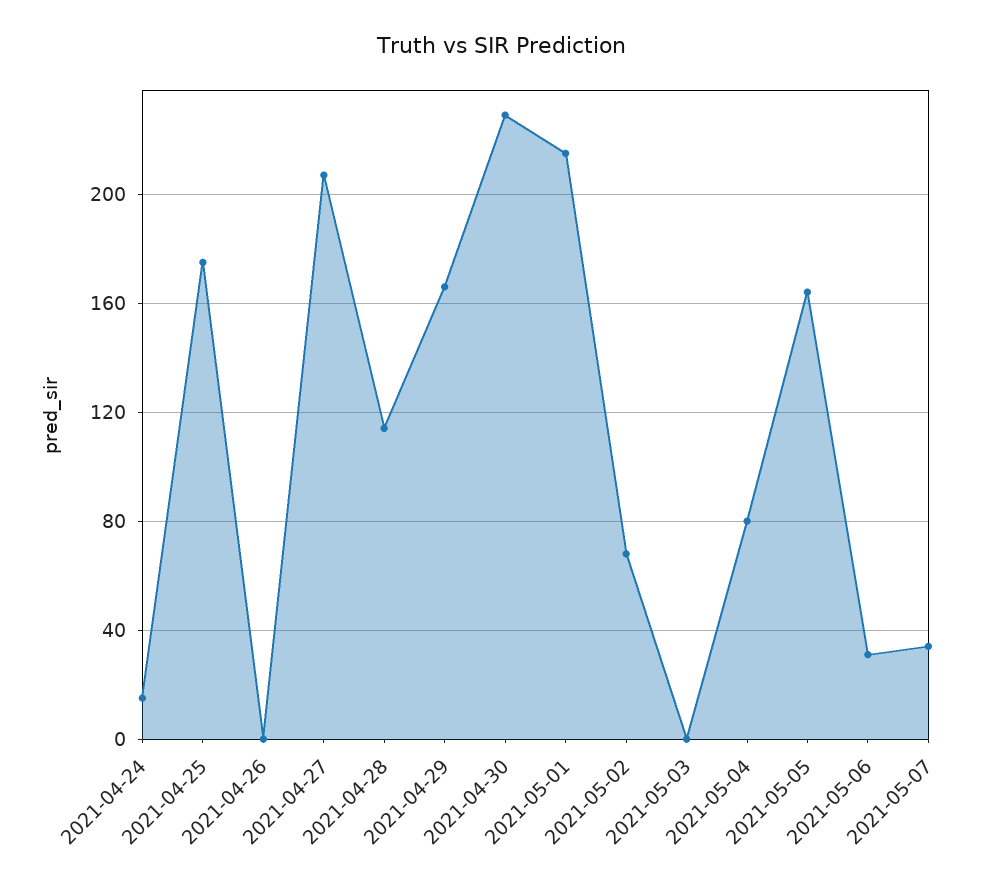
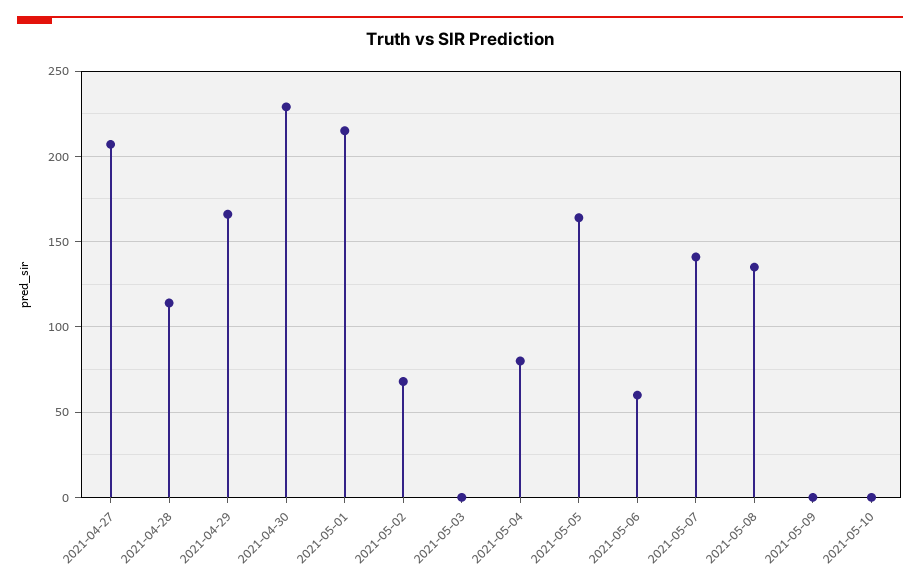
2021-04-24: 15 -> none
2021-04-25: 175 -> none
2021-04-26: 0 -> none
2021-05-06: 30 -> 60
2021-05-07: 35 -> 140
2021-05-08: none -> 135
2021-05-09: none -> 0
2021-05-10: none -> 0

